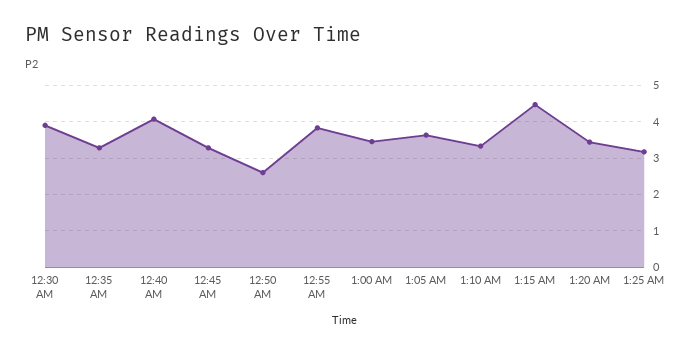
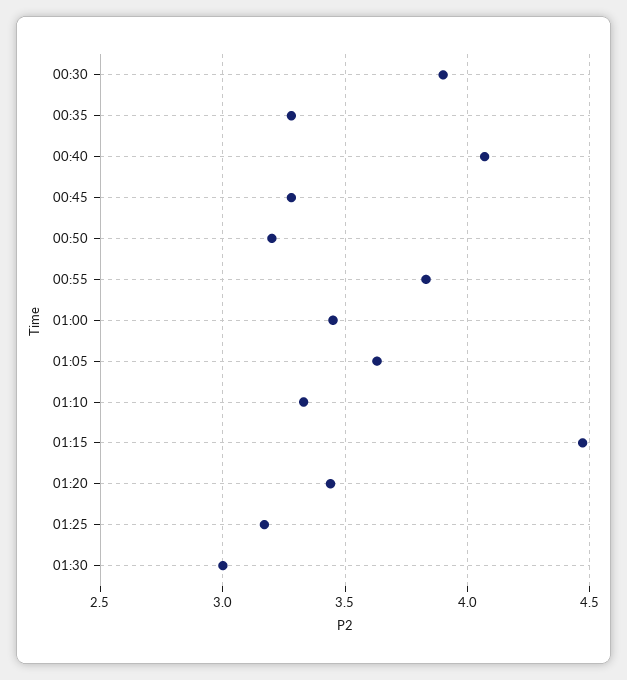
12:50 AM: 2.6 -> 3.2
01:30: none -> 3

